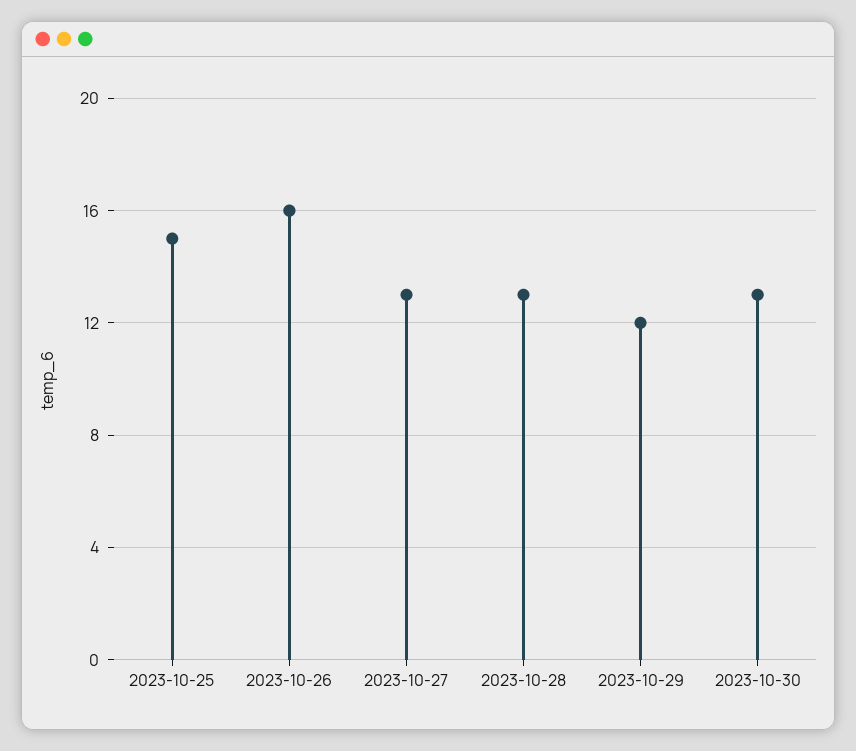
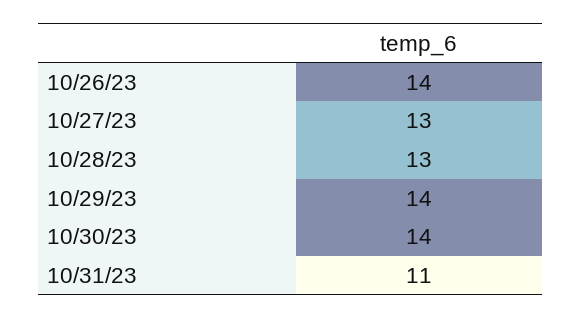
2023-10-25: 15 -> none
2023-10-26: 16 -> 14
2023-10-29: 12 -> 14
2023-10-30: 13 -> 14
10/31/23: none -> 11

